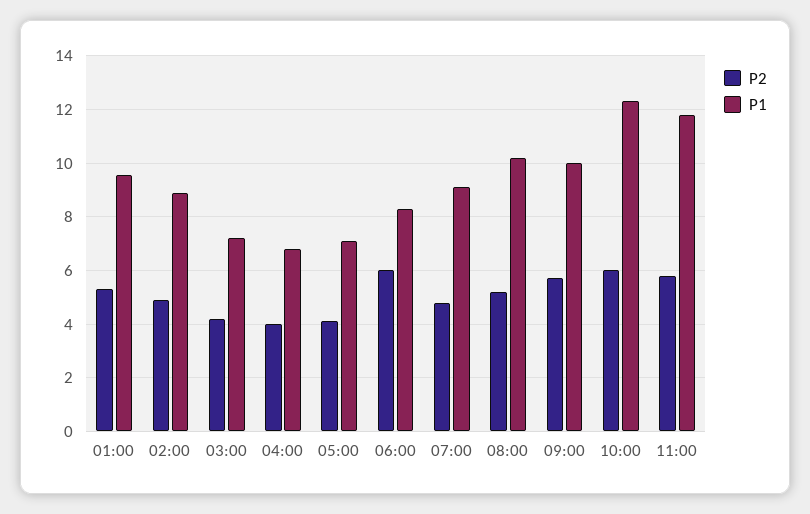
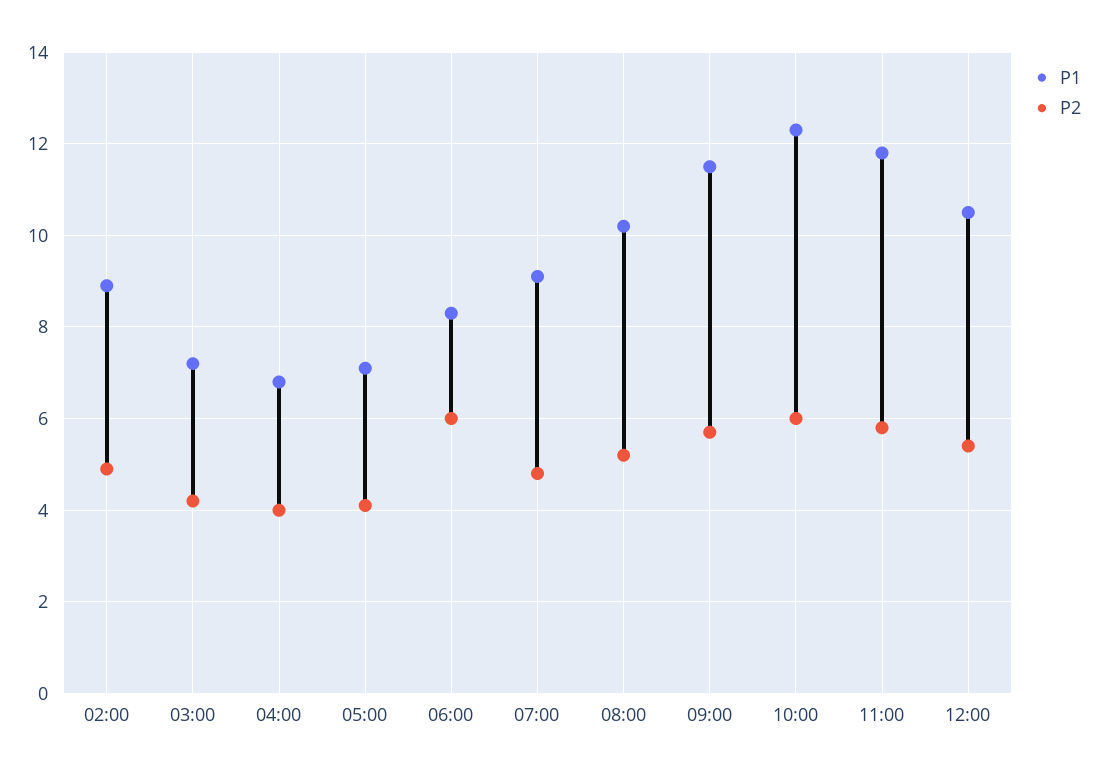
P2, 01:00: 5.25 -> none
P1, 01:00: 9.5 -> none
P1, 09:00: 10 -> 11.5
P1, 12:00: none -> 10.5
P2, 12:00: none -> 5.5

